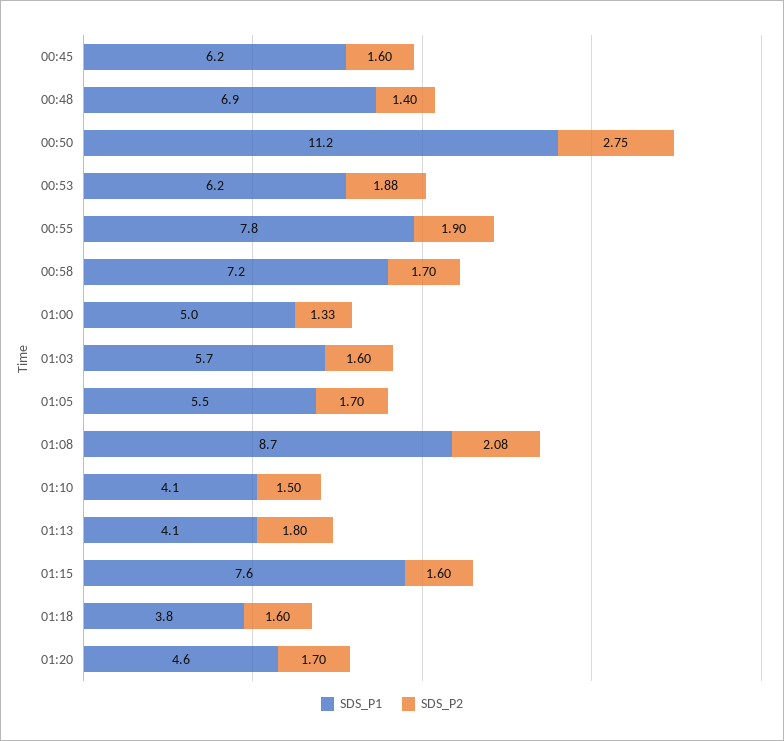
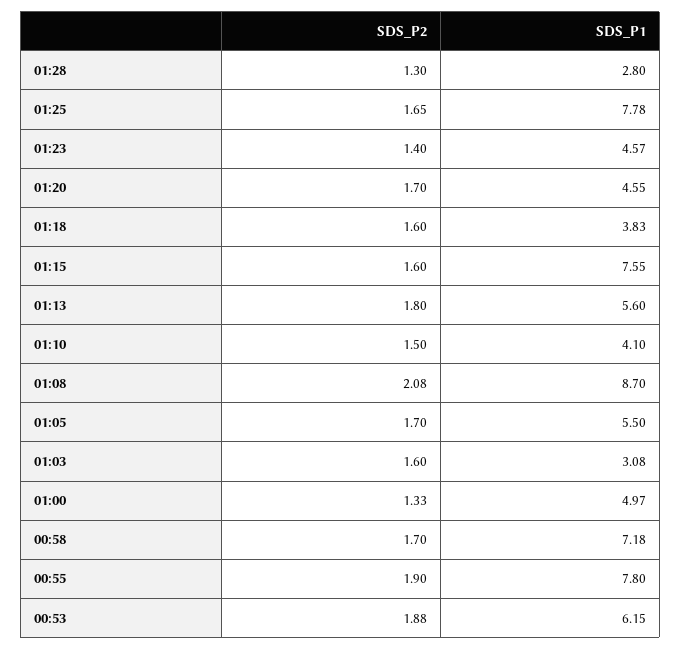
SDS_P1, 00:45: 6.2 -> none
SDS_P2, 00:45: 1.6 -> none
SDS_P1, 00:48: 6.9 -> none
SDS_P2, 00:48: 1.4 -> none
SDS_P1, 00:50: 11.2 -> none
SDS_P2, 00:50: 2.75 -> none
SDS_P1, 01:03: 5.7 -> 3.08
SDS_P1, 01:13: 4.1 -> 5.6
SDS_P2, 01:28: none -> 1.3
SDS_P1, 01:28: none -> 2.8
SDS_P2, 01:25: none -> 1.65
SDS_P1, 01:25: none -> 7.78
SDS_P2, 01:23: none -> 1.4
SDS_P1, 01:23: none -> 4.57

